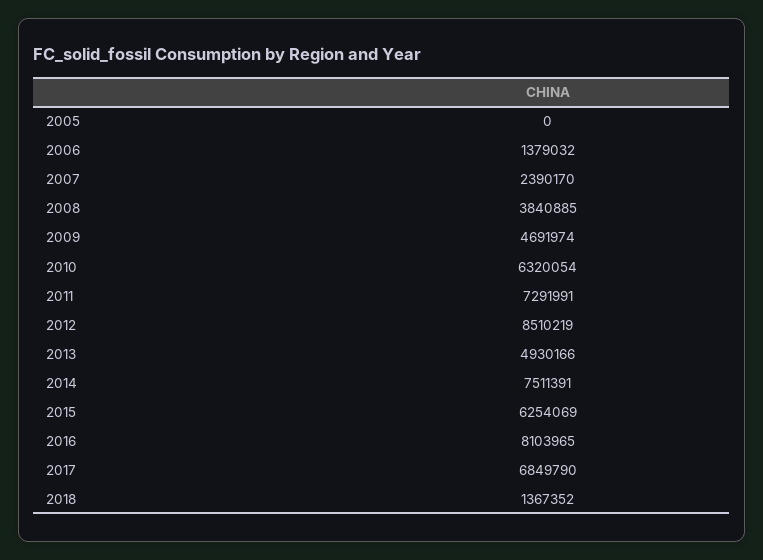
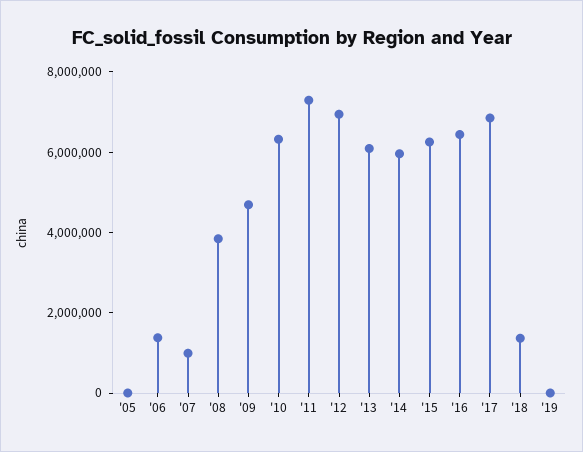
2007: 2390170 -> 1000000
2012: 8510219 -> 7000000
2013: 4930166 -> 6000000
2014: 7511391 -> 6000000
2016: 8103965 -> 6500000
'19: none -> 0

